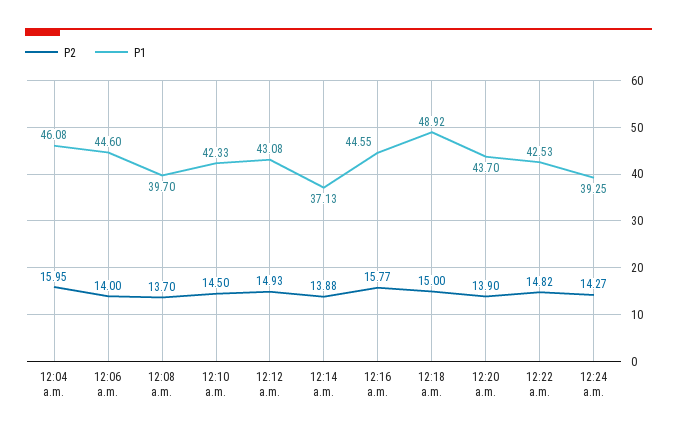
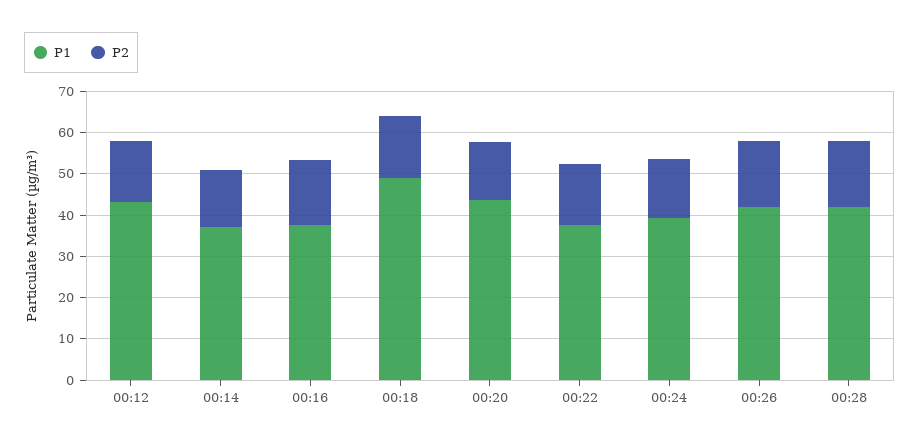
P2, 12:04 a.m.: 15.95 -> none
P1, 12:04 a.m.: 46.08 -> none
P2, 12:06 a.m.: 14 -> none
P1, 12:06 a.m.: 44.6 -> none
P2, 12:08 a.m.: 13.7 -> none
P1, 12:08 a.m.: 39.7 -> none
P2, 12:10 a.m.: 14.5 -> none
P1, 12:10 a.m.: 42.33 -> none
P1, 12:16 a.m.: 44.55 -> 38
P1, 12:22 a.m.: 42.53 -> 38
P1, 00:26: none -> 42
P2, 00:26: none -> 16
P1, 00:28: none -> 42
P2, 00:28: none -> 16

